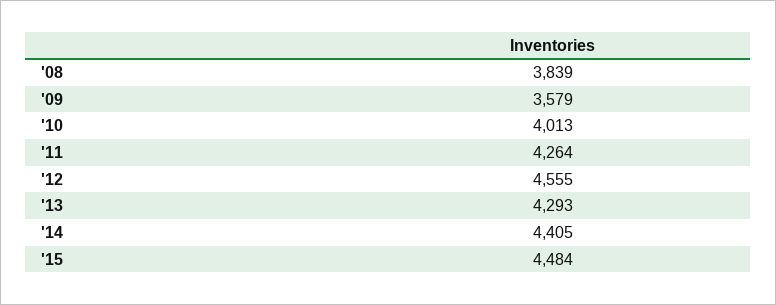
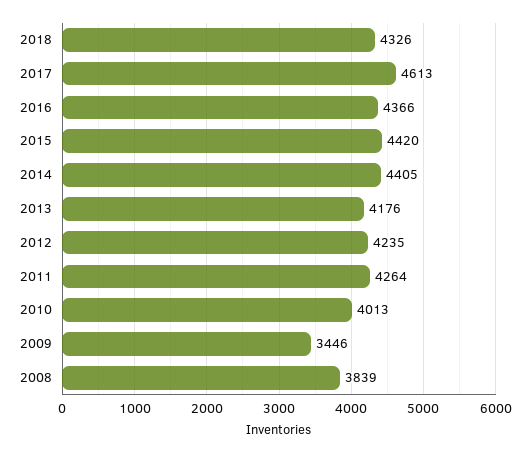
'09: 3579 -> 3446
'12: 4555 -> 4235
'13: 4293 -> 4176
'15: 4484 -> 4420
2018: none -> 4326
2017: none -> 4613
2016: none -> 4366

